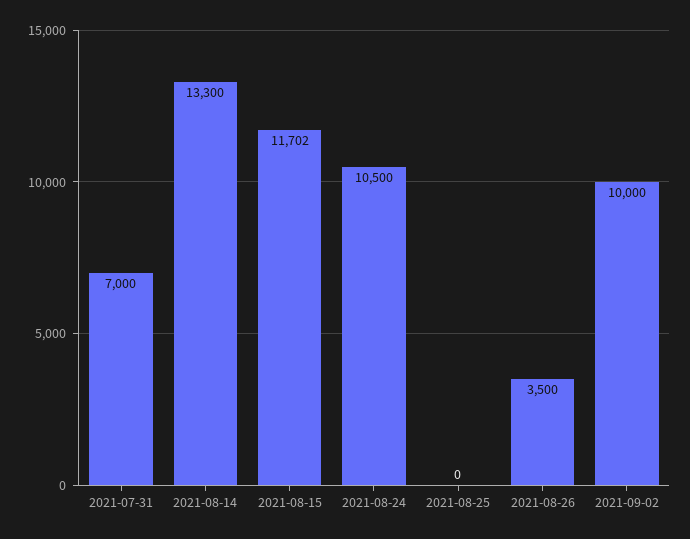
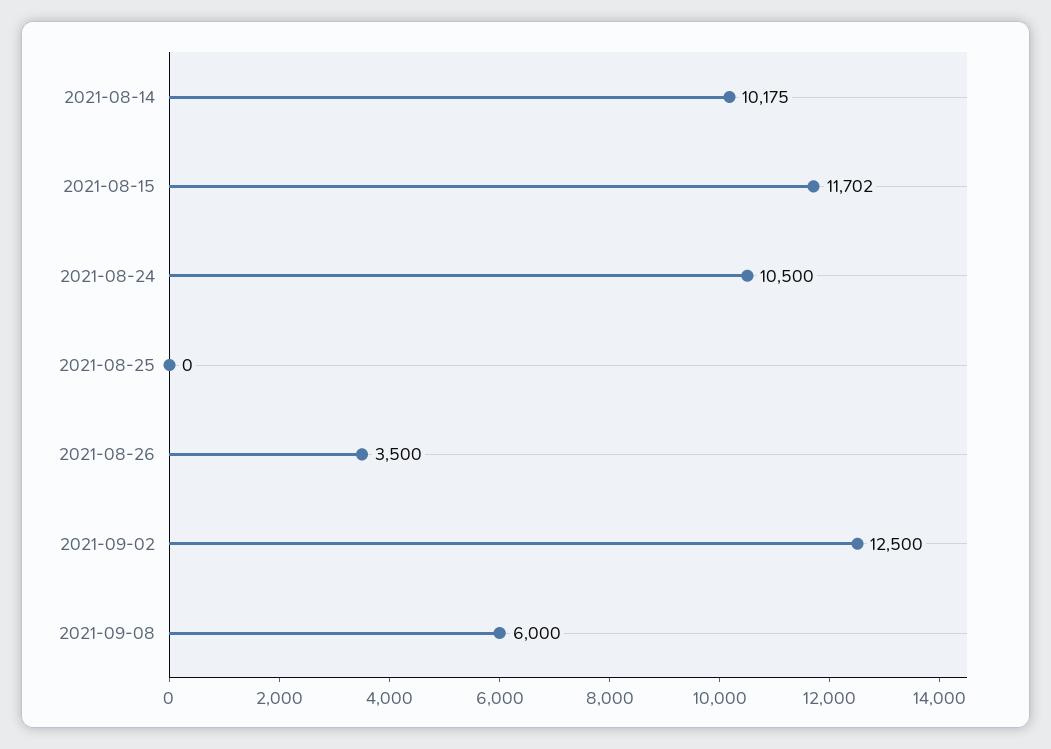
2021-07-31: 7000 -> none
2021-08-14: 13300 -> 10175
2021-09-02: 10000 -> 12500
2021-09-08: none -> 6000

